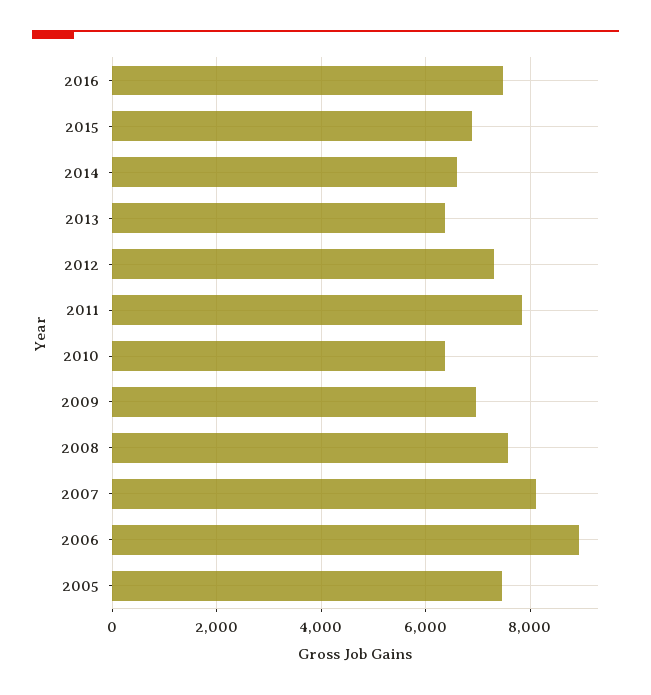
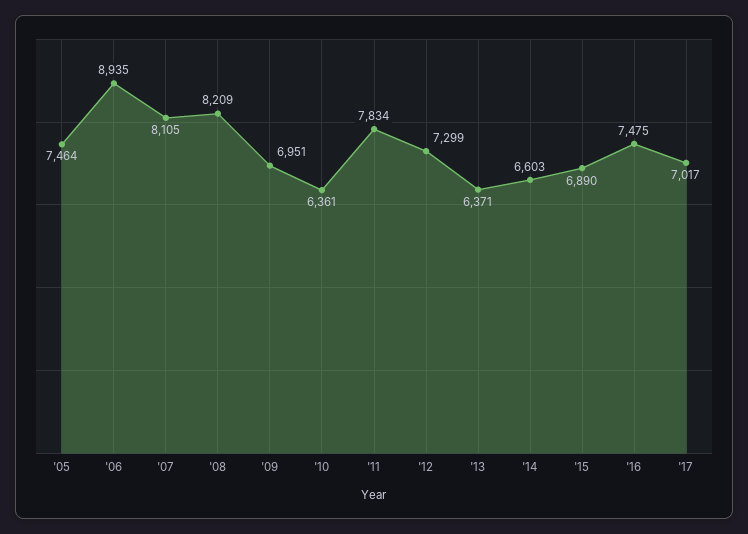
2008: 7600 -> 8209
'17: none -> 7017

